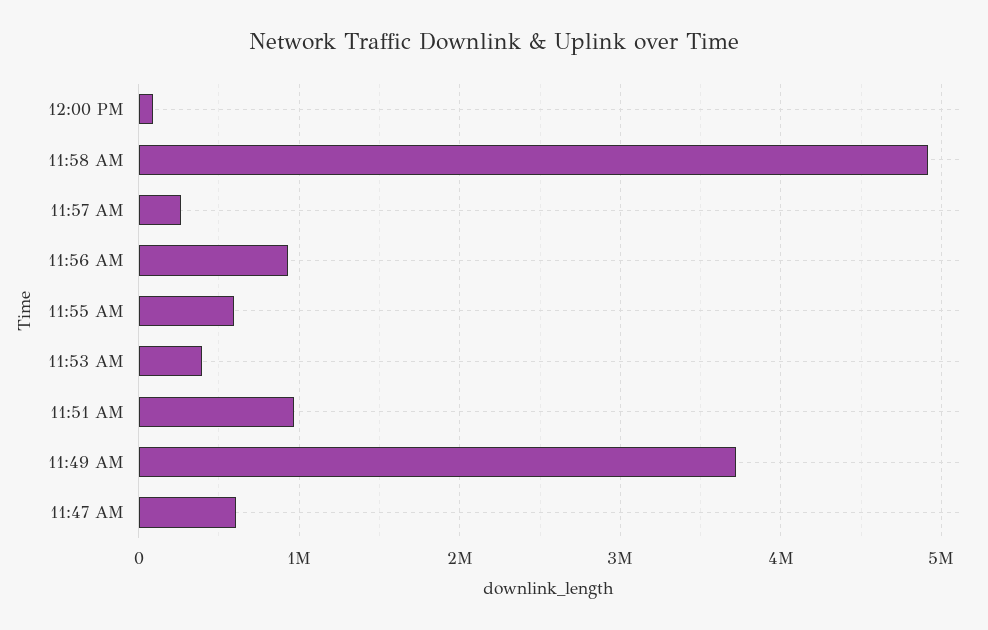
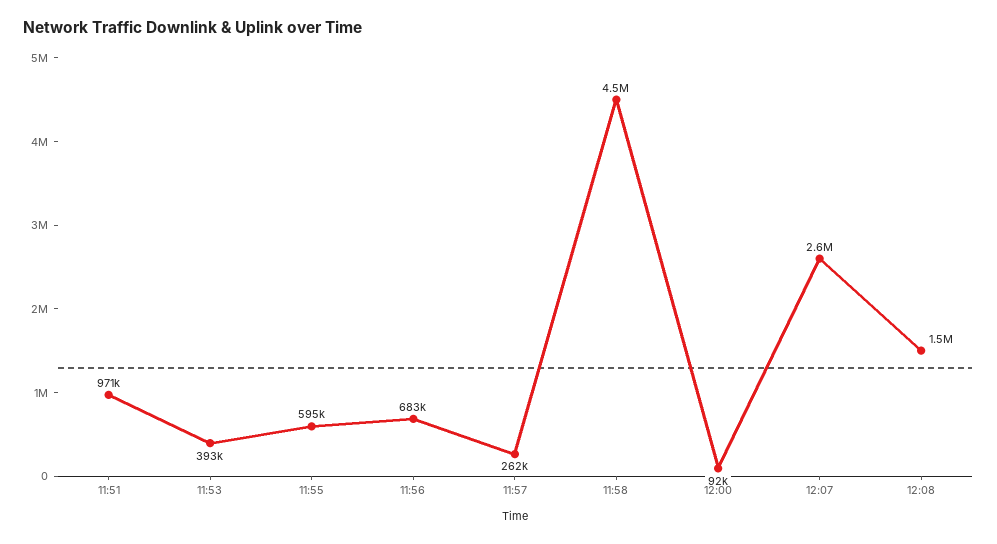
11:58 AM: 4900000 -> 4500000
11:56 AM: 900000 -> 683000
11:49 AM: 3700000 -> none
11:47 AM: 600000 -> none
12:07: none -> 2600000
12:08: none -> 1500000

